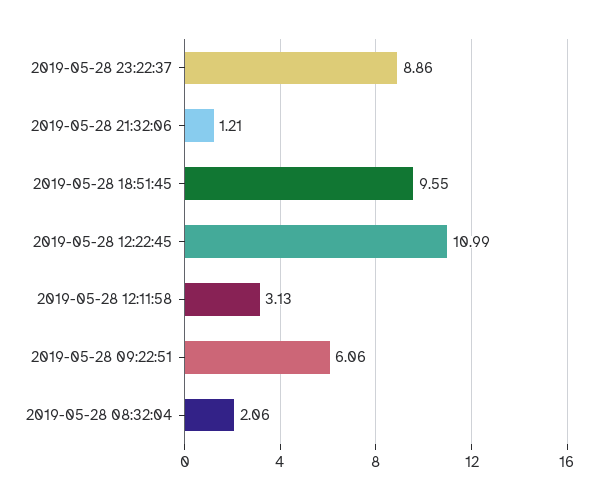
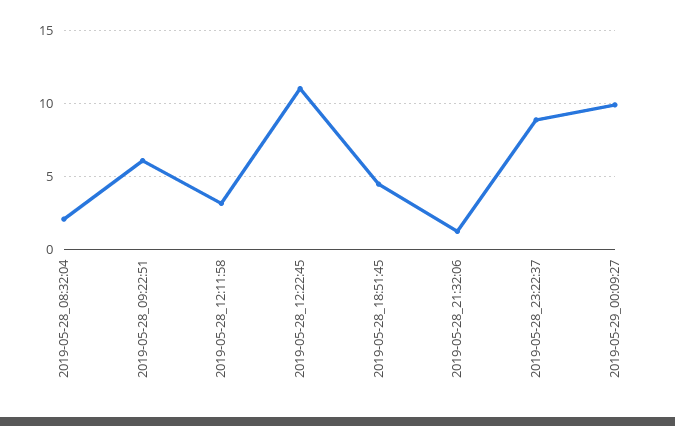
2019-05-28 18:51:45: 9.55 -> 4.5
2019-05-29_00:09:27: none -> 10

